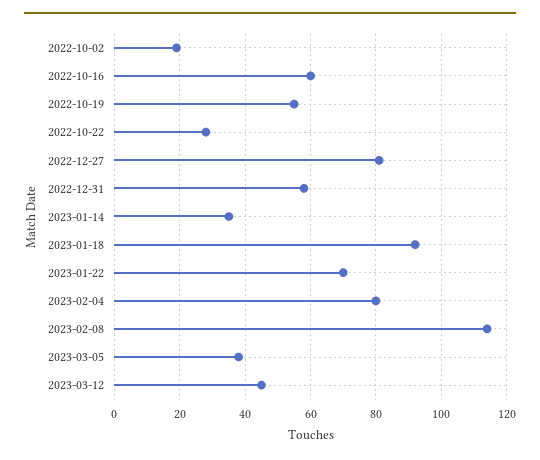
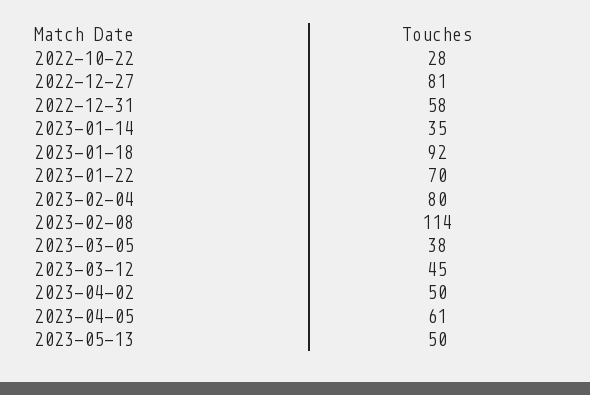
2022-10-02: 20 -> none
2022-10-16: 60 -> none
2022-10-19: 55 -> none
2023-04-02: none -> 50
2023-04-05: none -> 61
2023-05-13: none -> 50

